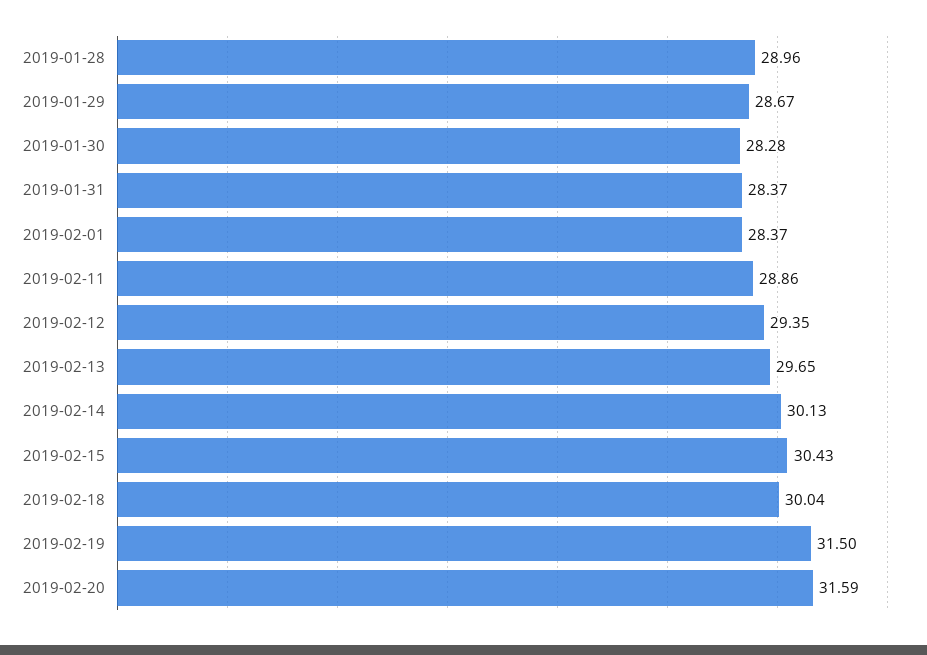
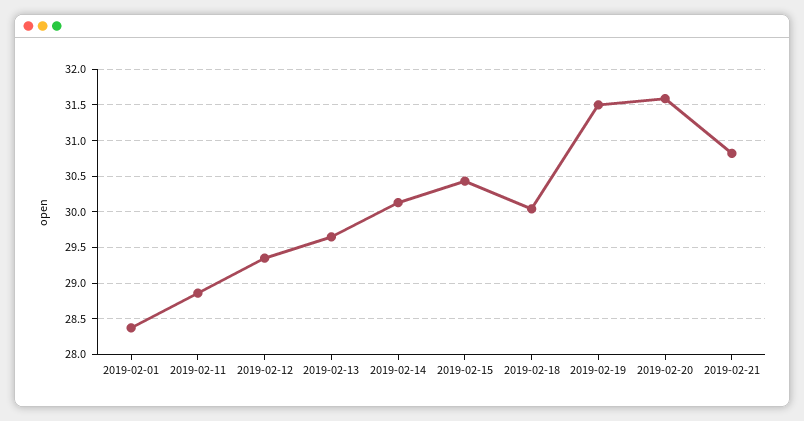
2019-01-28: 28.96 -> none
2019-01-29: 28.67 -> none
2019-01-30: 28.28 -> none
2019-01-31: 28.37 -> none
2019-02-21: none -> 30.8

